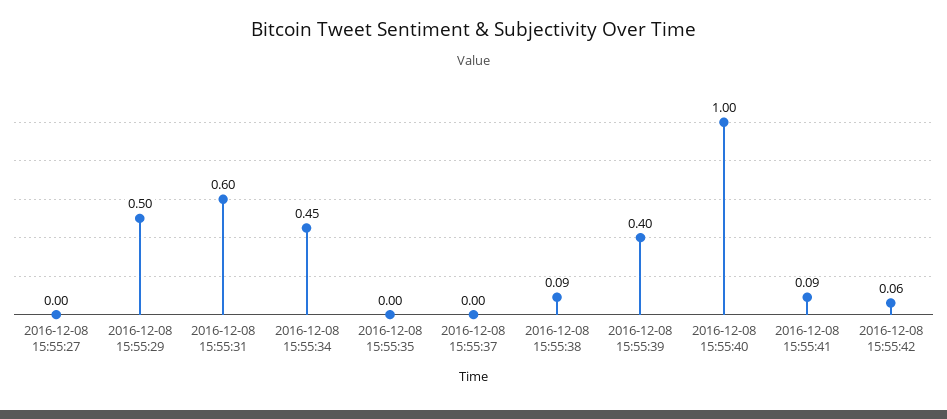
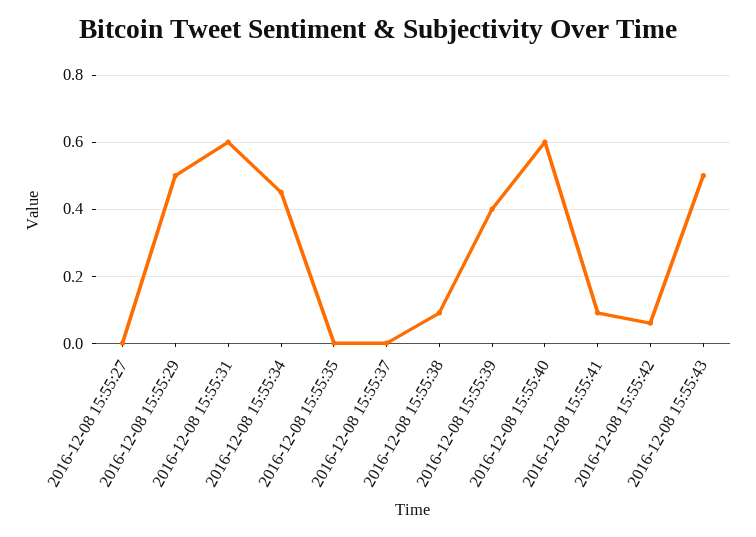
2016-12-08 15:55:40: 1 -> 0.6
2016-12-08 15:55:43: none -> 0.5

